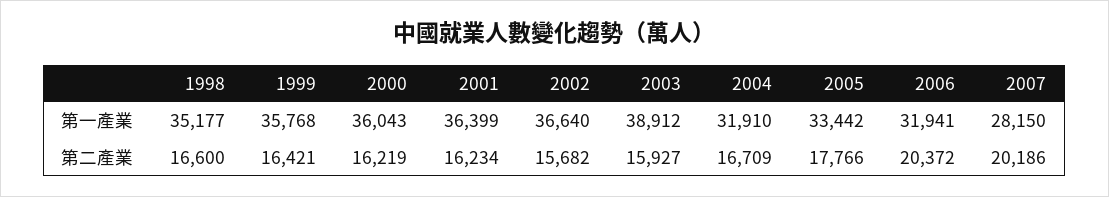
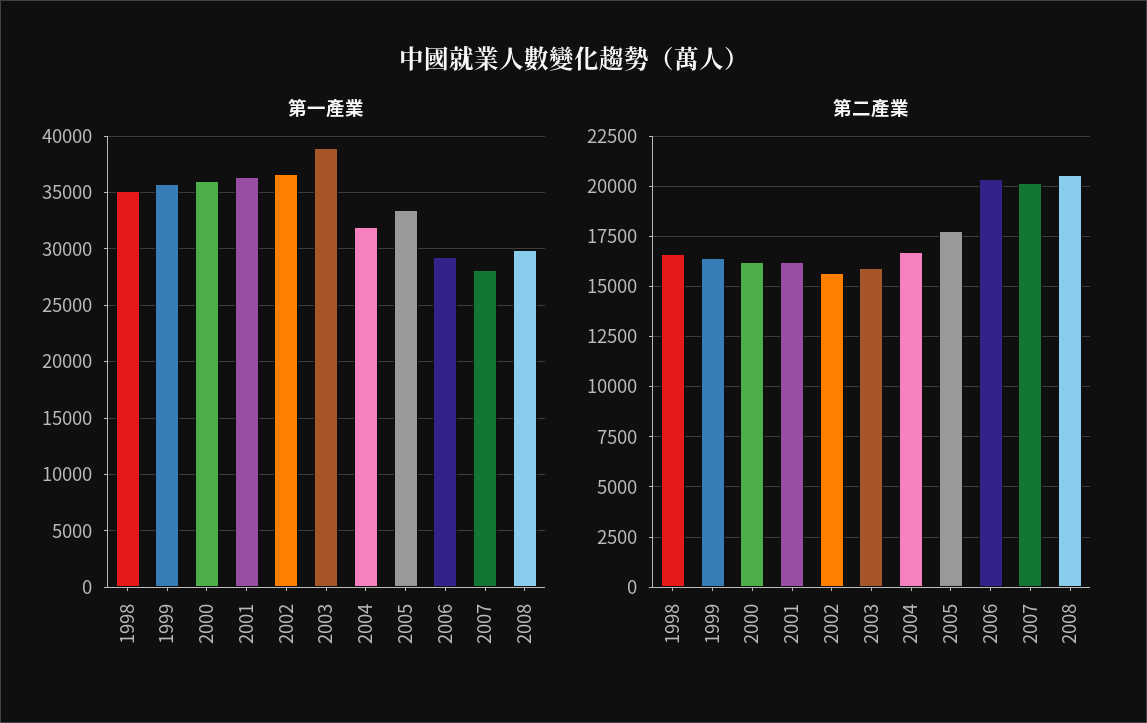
第一產業, 2006: 31941 -> 29000
第一產業, 2008: none -> 30000
第二產業, 2008: none -> 20500

